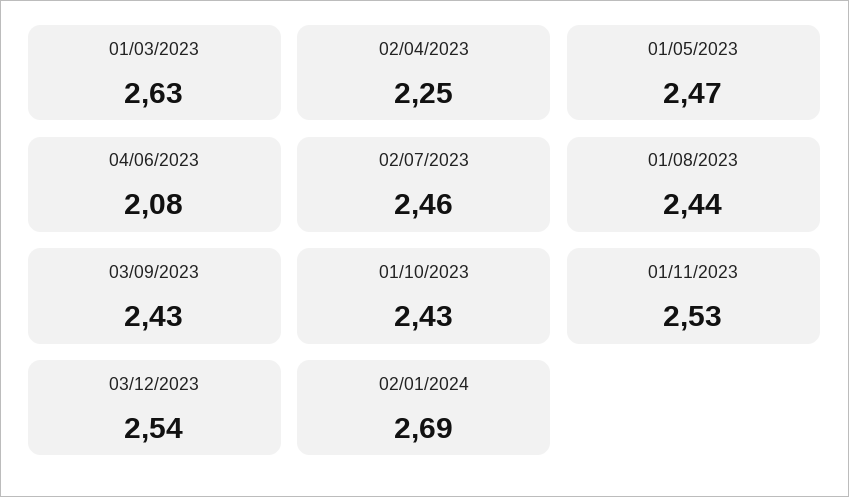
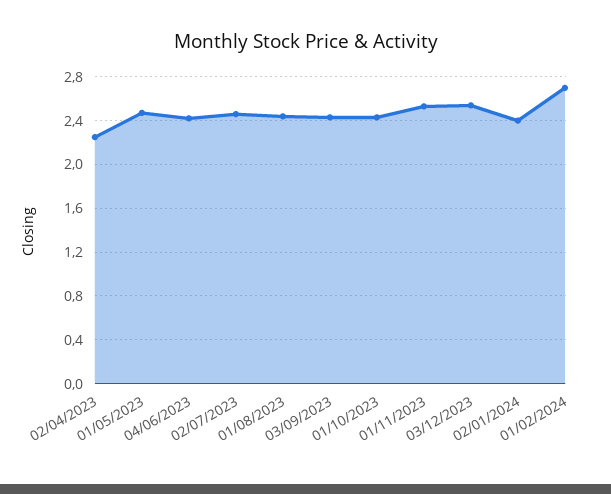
01/03/2023: 2.63 -> none
04/06/2023: 2.08 -> 2.4
02/01/2024: 2.69 -> 2.4
01/02/2024: none -> 2.7

